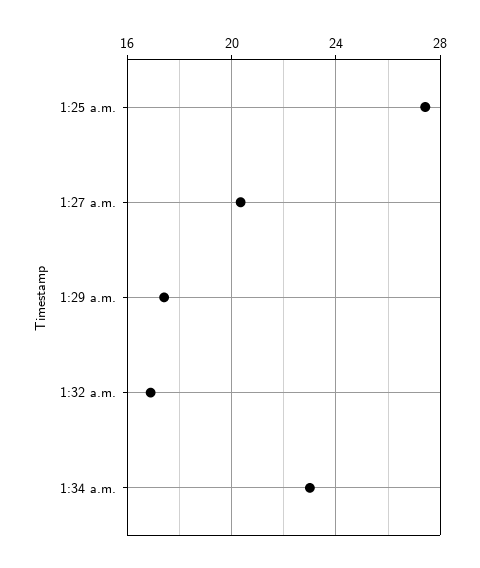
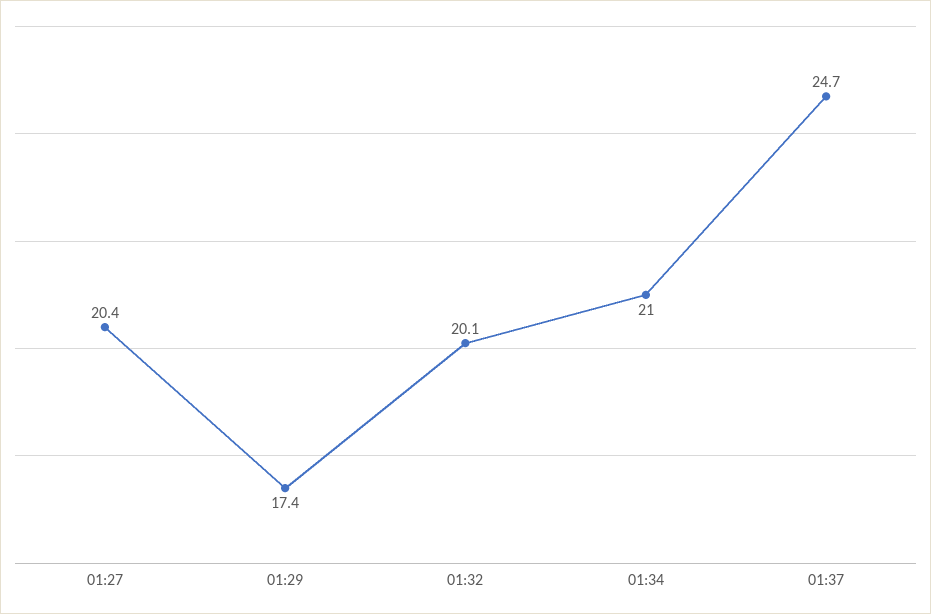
1:25 a.m.: 27.5 -> none
1:32 a.m.: 17 -> 20.1
1:34 a.m.: 23 -> 21
01:37: none -> 24.7

